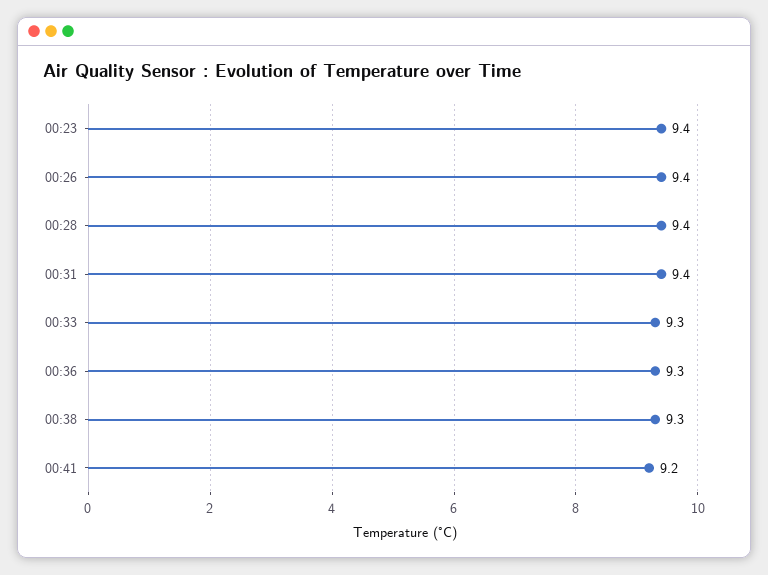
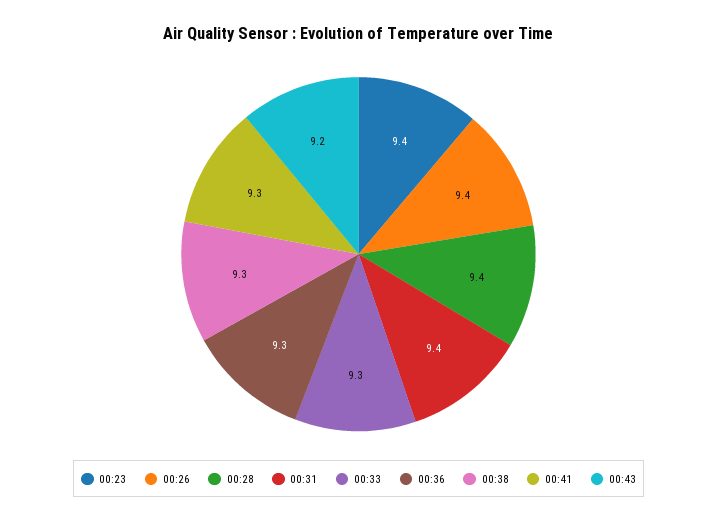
00:41: 9.2 -> 9.3
00:43: none -> 9.2

